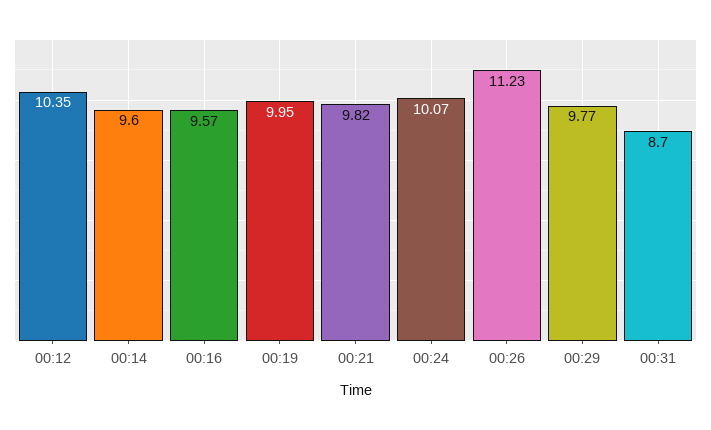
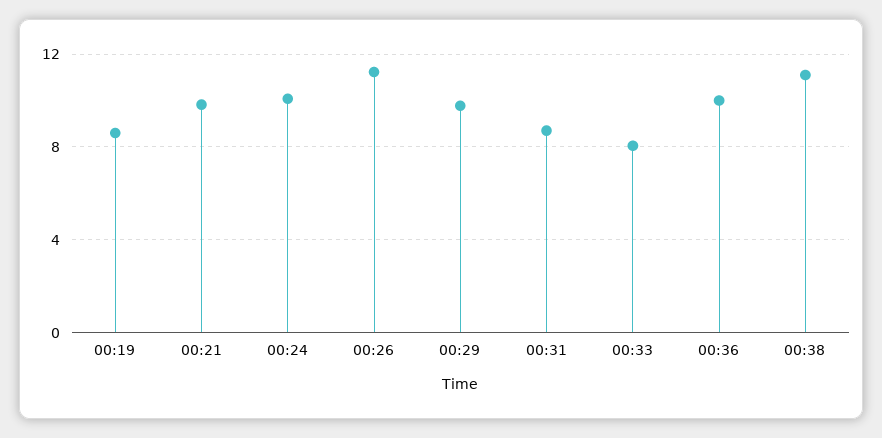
00:12: 10.35 -> none
00:14: 9.6 -> none
00:16: 9.57 -> none
00:19: 9.95 -> 8.5
00:33: none -> 8
00:36: none -> 10
00:38: none -> 11

